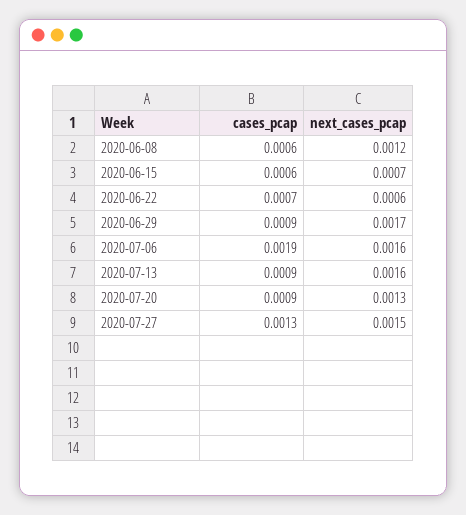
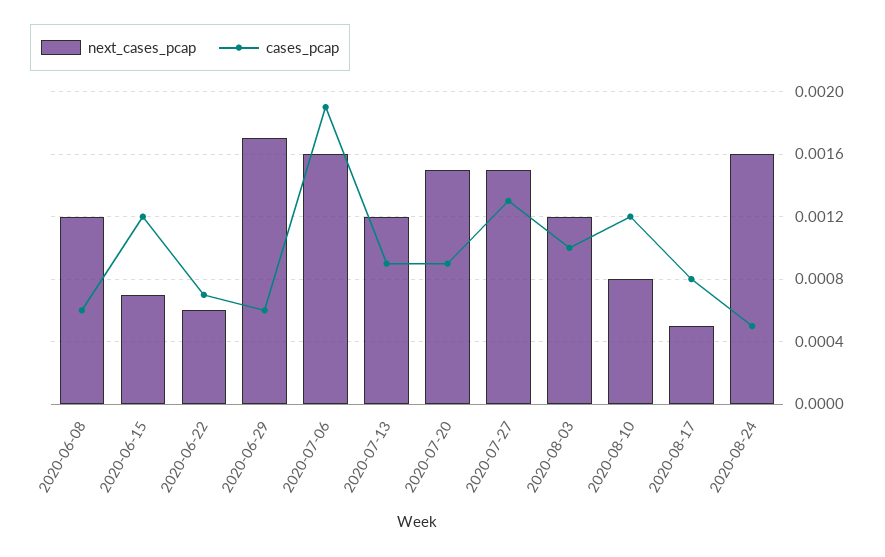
cases_pcap, 2020-06-15: 0.0006 -> 0.0012
cases_pcap, 2020-06-29: 0.0009 -> 0.0006
next_cases_pcap, 2020-07-13: 0.0016 -> 0.0012
next_cases_pcap, 2020-07-20: 0.0013 -> 0.0015
next_cases_pcap, 2020-08-03: none -> 0.0012
cases_pcap, 2020-08-03: none -> 0.001
next_cases_pcap, 2020-08-10: none -> 0.0008
cases_pcap, 2020-08-10: none -> 0.0012
next_cases_pcap, 2020-08-17: none -> 0.0005
cases_pcap, 2020-08-17: none -> 0.0008
next_cases_pcap, 2020-08-24: none -> 0.0016
cases_pcap, 2020-08-24: none -> 0.0005

